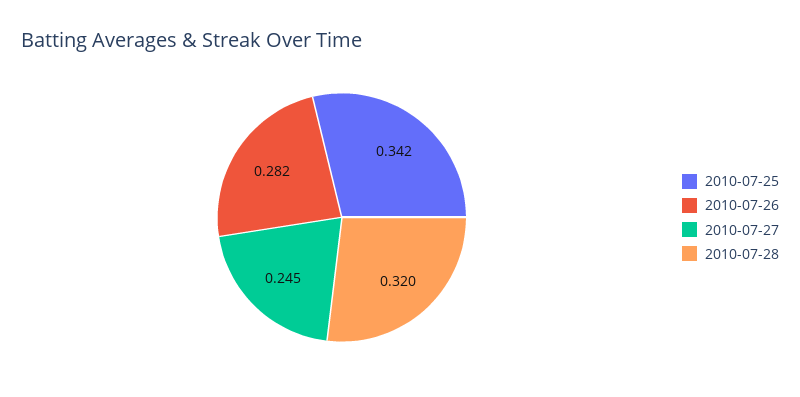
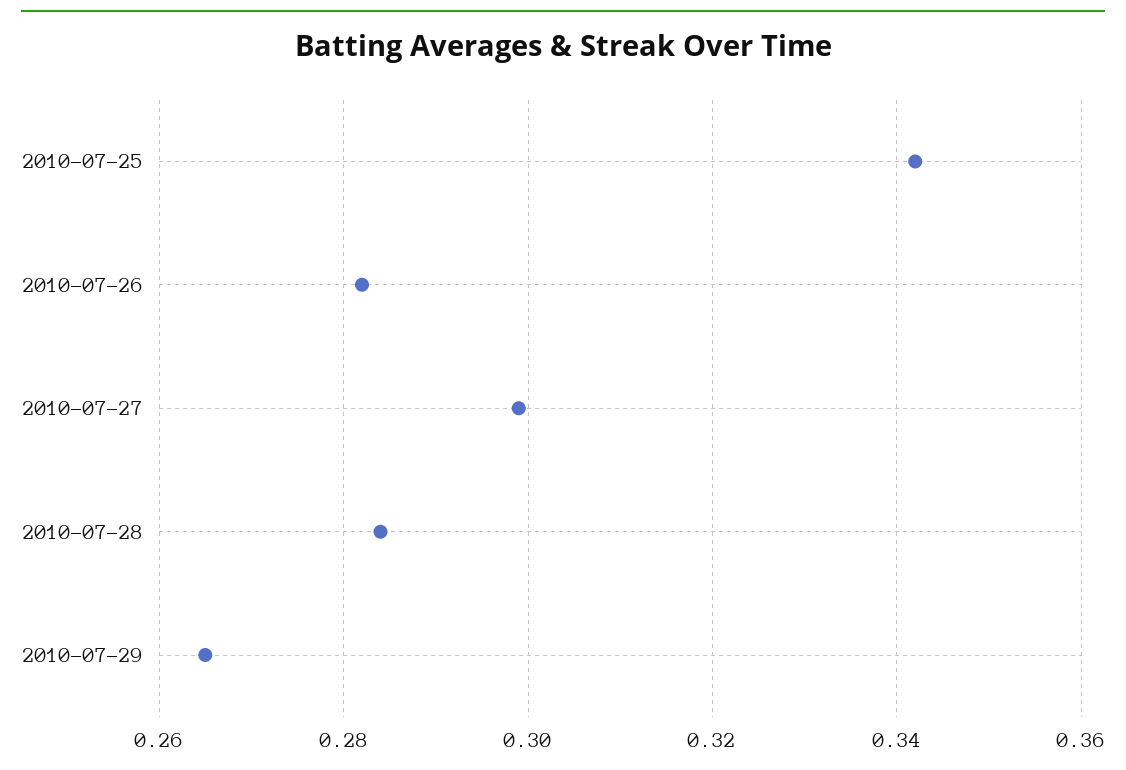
2010-07-27: 0.245 -> 0.3
2010-07-28: 0.32 -> 0.285
2010-07-29: none -> 0.265

